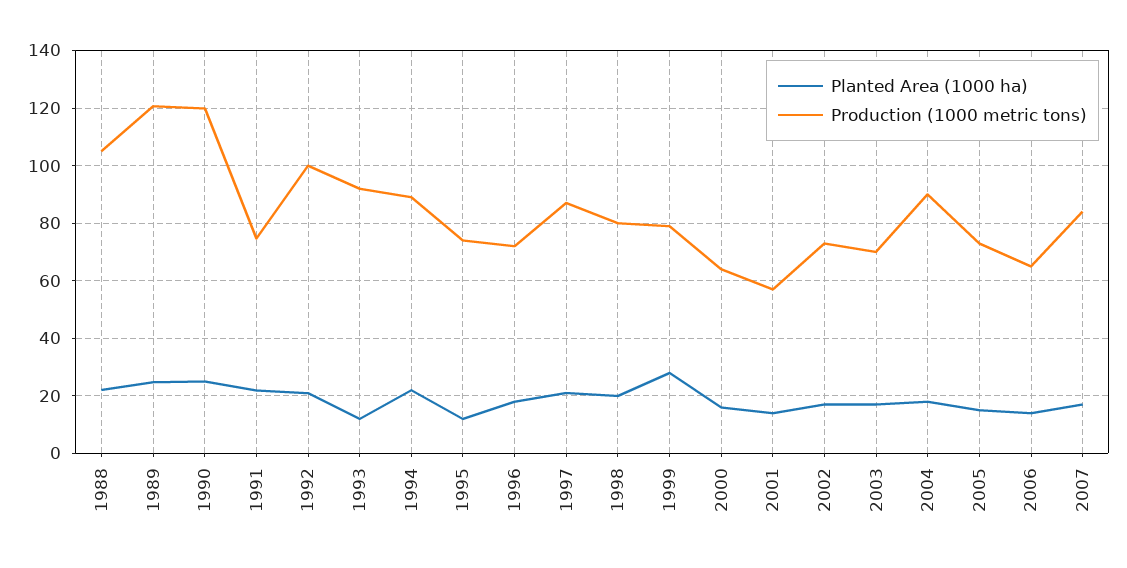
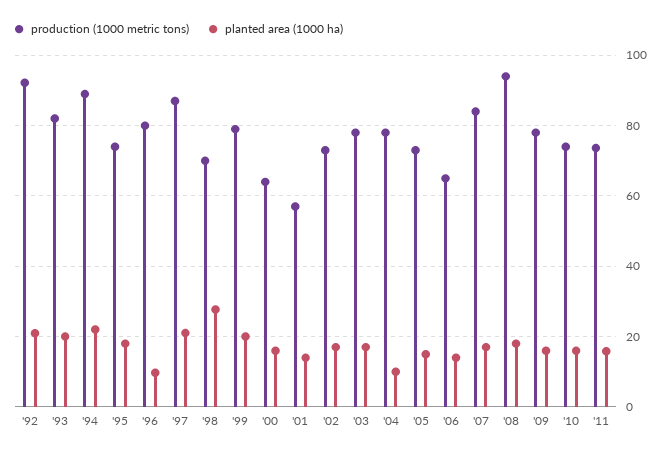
Planted Area (1000 ha), 1988: 22.5 -> none
Production (1000 metric tons), 1988: 105 -> none
Planted Area (1000 ha), 1989: 25 -> none
Production (1000 metric tons), 1989: 120 -> none
Planted Area (1000 ha), 1990: 25 -> none
Production (1000 metric tons), 1990: 120 -> none
Planted Area (1000 ha), 1991: 22.5 -> none
Production (1000 metric tons), 1991: 75 -> none
Production (1000 metric tons), 1992: 100 -> 92
Planted Area (1000 ha), 1993: 12.5 -> 20
Production (1000 metric tons), 1993: 92.5 -> 82
Planted Area (1000 ha), 1995: 12.5 -> 18
Planted Area (1000 ha), 1996: 17.5 -> 10
Production (1000 metric tons), 1996: 72.5 -> 80
Planted Area (1000 ha), 1998: 20 -> 28
Production (1000 metric tons), 1998: 80 -> 70
Planted Area (1000 ha), 1999: 27.5 -> 20
Production (1000 metric tons), 2003: 70 -> 78
Planted Area (1000 ha), 2004: 17.5 -> 10
Production (1000 metric tons), 2004: 90 -> 78
Production (1000 metric tons), '08: none -> 94
Planted Area (1000 ha), '08: none -> 18
Production (1000 metric tons), '09: none -> 78
Planted Area (1000 ha), '09: none -> 16
Production (1000 metric tons), '10: none -> 74
Planted Area (1000 ha), '10: none -> 16
Production (1000 metric tons), '11: none -> 74
Planted Area (1000 ha), '11: none -> 16

